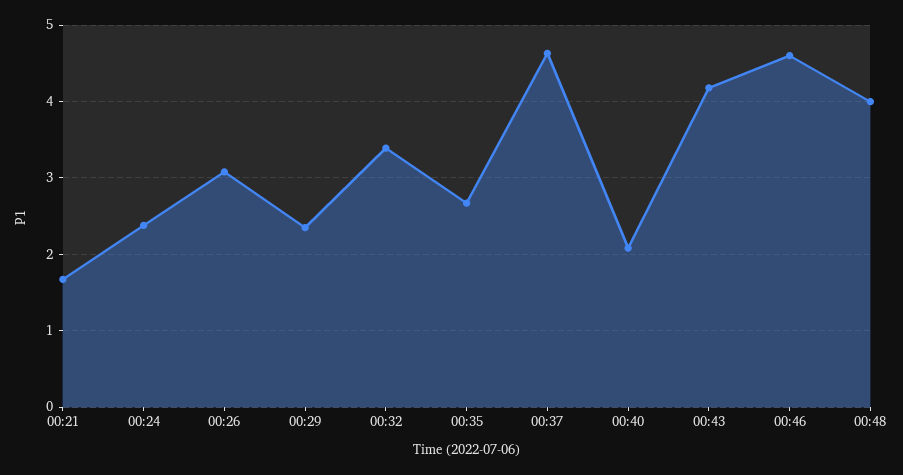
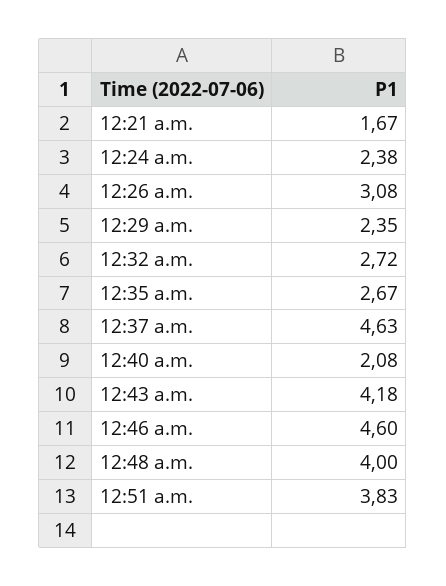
00:32: 3.4 -> 2.72
12:51 a.m.: none -> 3.83

